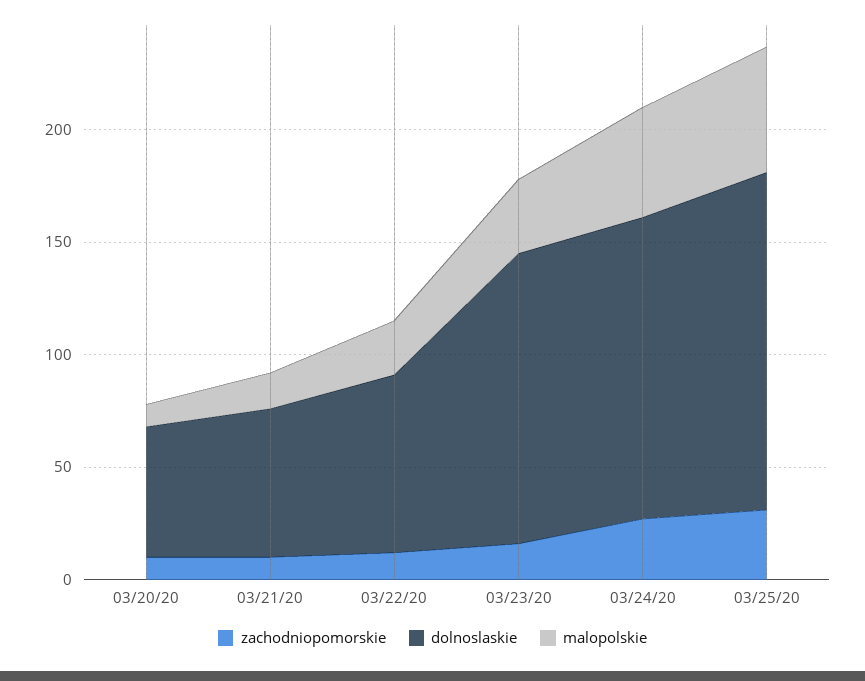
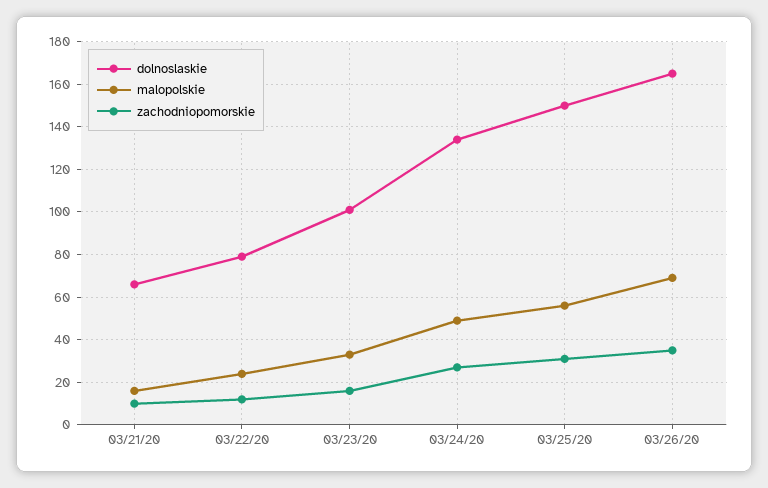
zachodniopomorskie, 03/20/20: 10 -> none
dolnoslaskie, 03/20/20: 60 -> none
malopolskie, 03/20/20: 10 -> none
dolnoslaskie, 03/23/20: 130 -> 100
dolnoslaskie, 03/26/20: none -> 165
malopolskie, 03/26/20: none -> 70
zachodniopomorskie, 03/26/20: none -> 35

